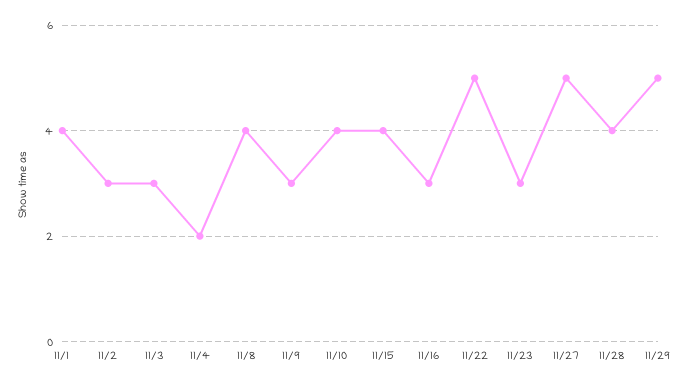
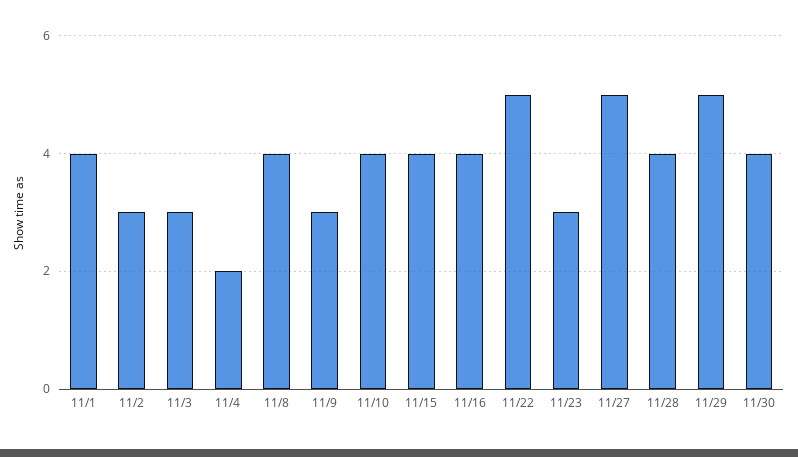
11/16: 3 -> 4
11/30: none -> 4

